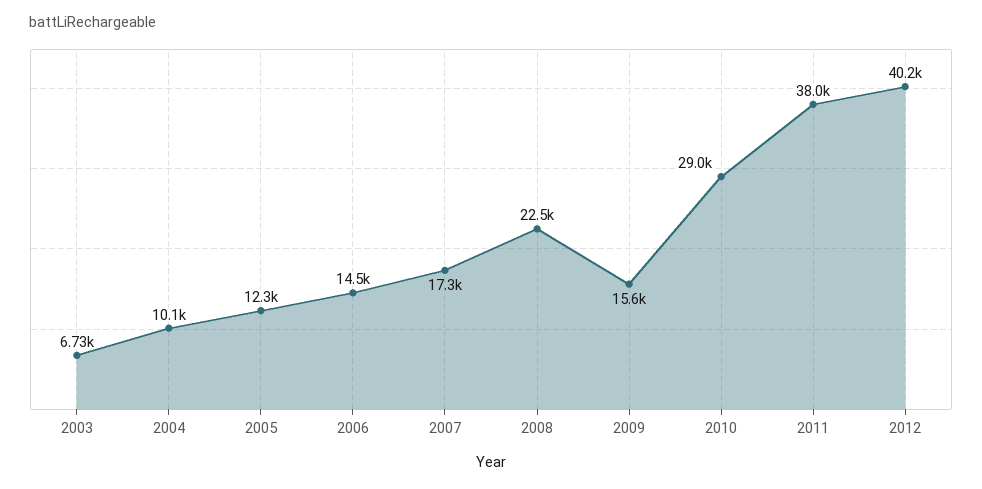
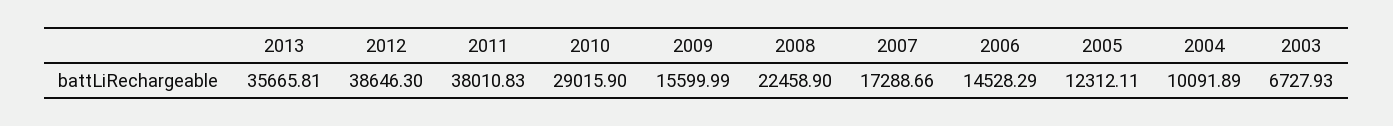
2012: 40200 -> 38646.3
2013: none -> 35665.81

